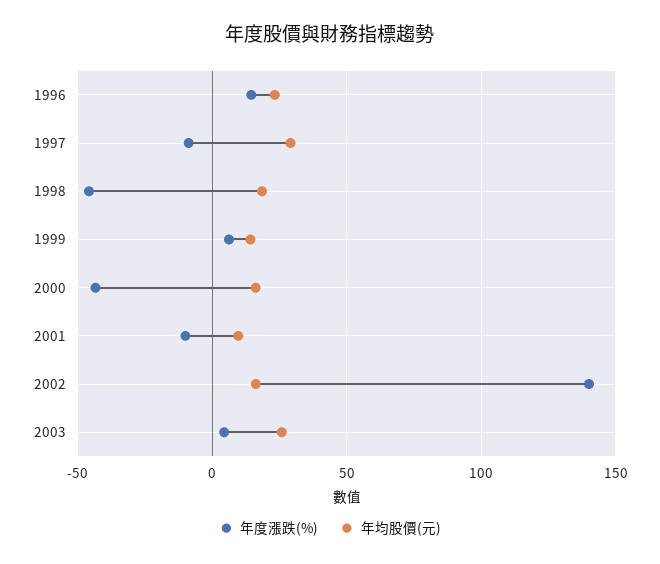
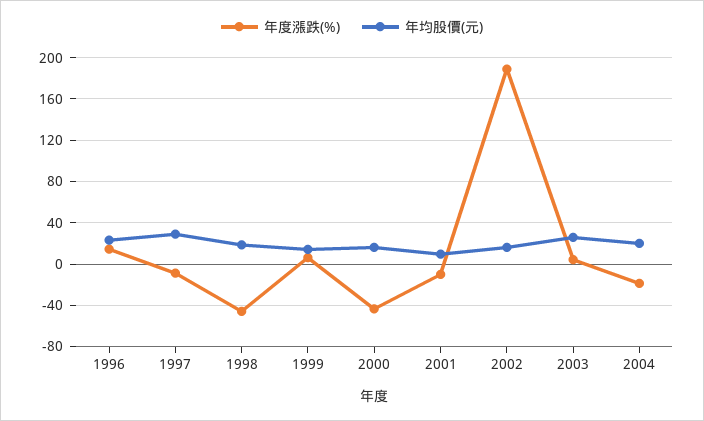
年度漲跌(%), 2002: 140 -> 190
年度漲跌(%), 2004: none -> -20
年均股價(元), 2004: none -> 20

